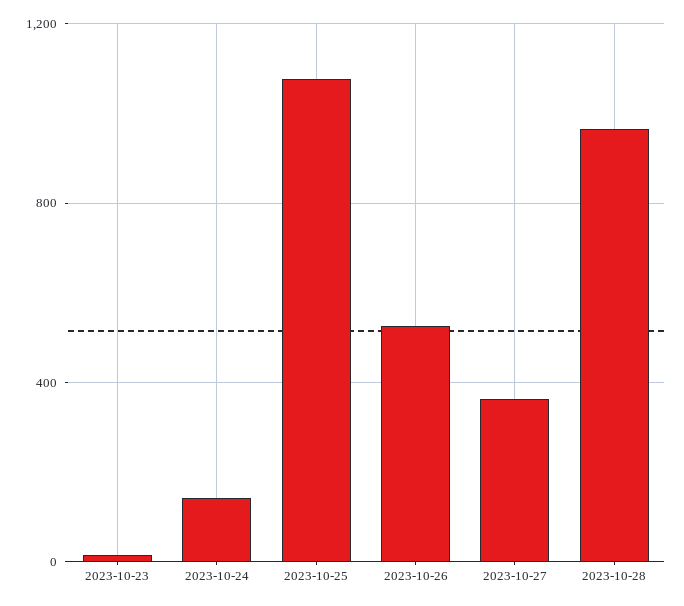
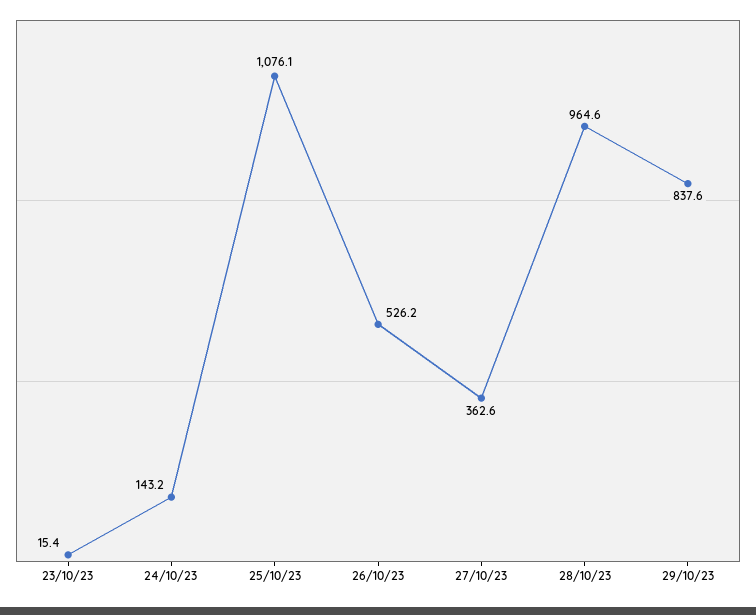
29/10/23: none -> 837.6

